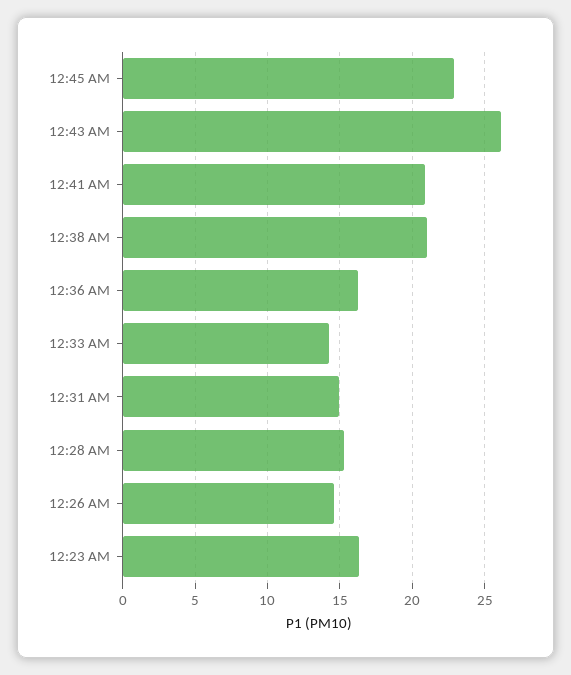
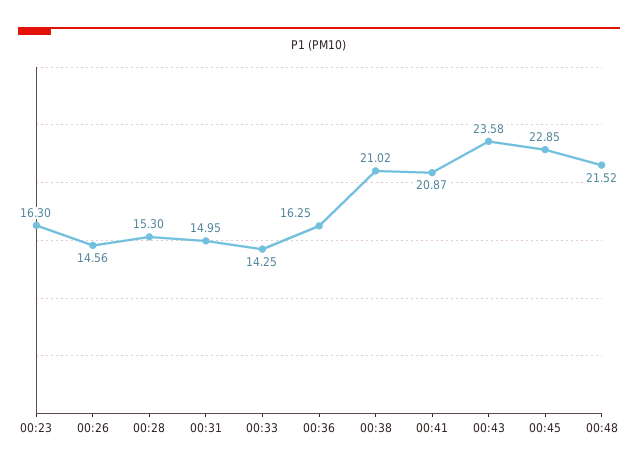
12:43 AM: 26 -> 23.58
00:48: none -> 21.52

